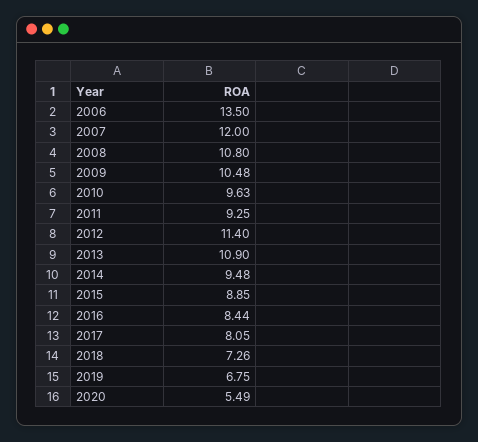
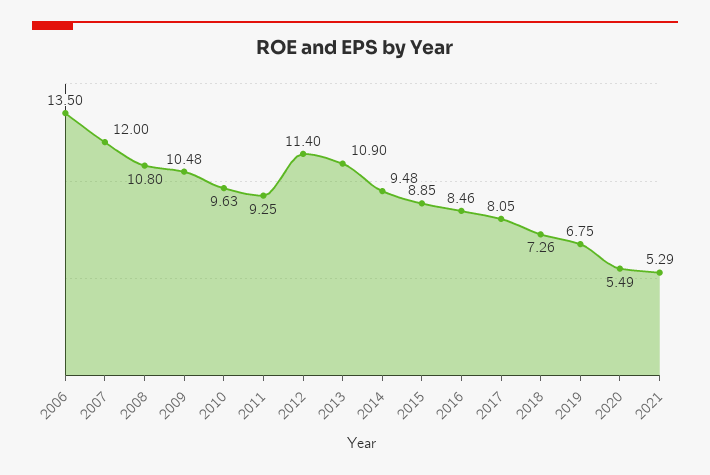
2016: 8.44 -> 8.46
2021: none -> 5.29

